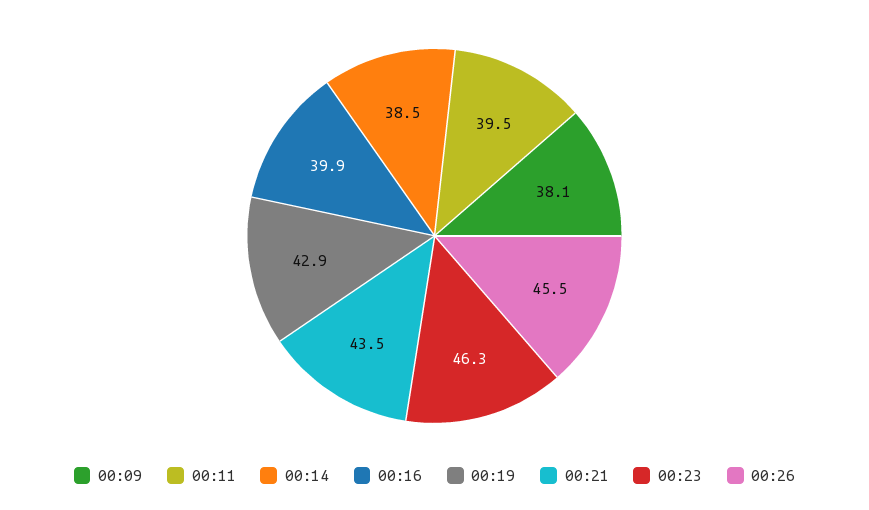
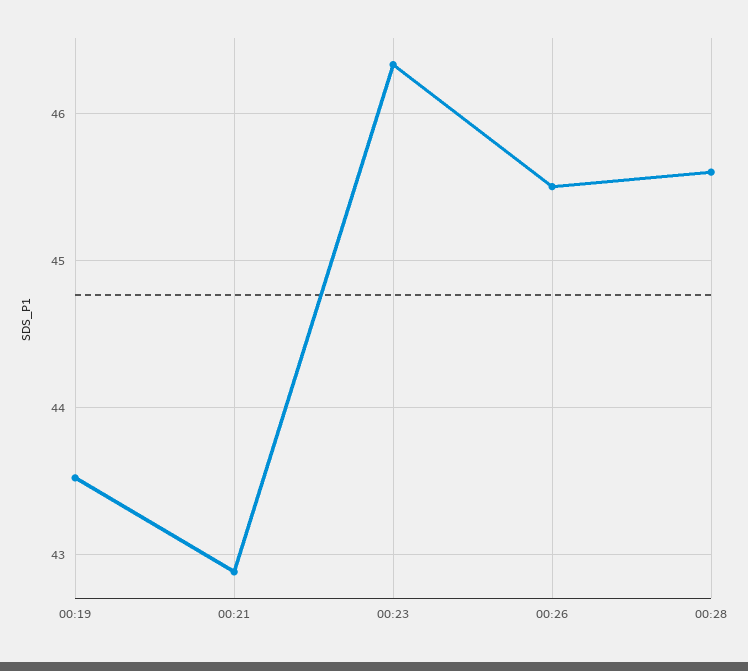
00:09: 38.1 -> none
00:11: 39.5 -> none
00:14: 38.5 -> none
00:16: 39.9 -> none
00:19: 42.9 -> 43.5
00:21: 43.5 -> 42.9
00:28: none -> 45.6

